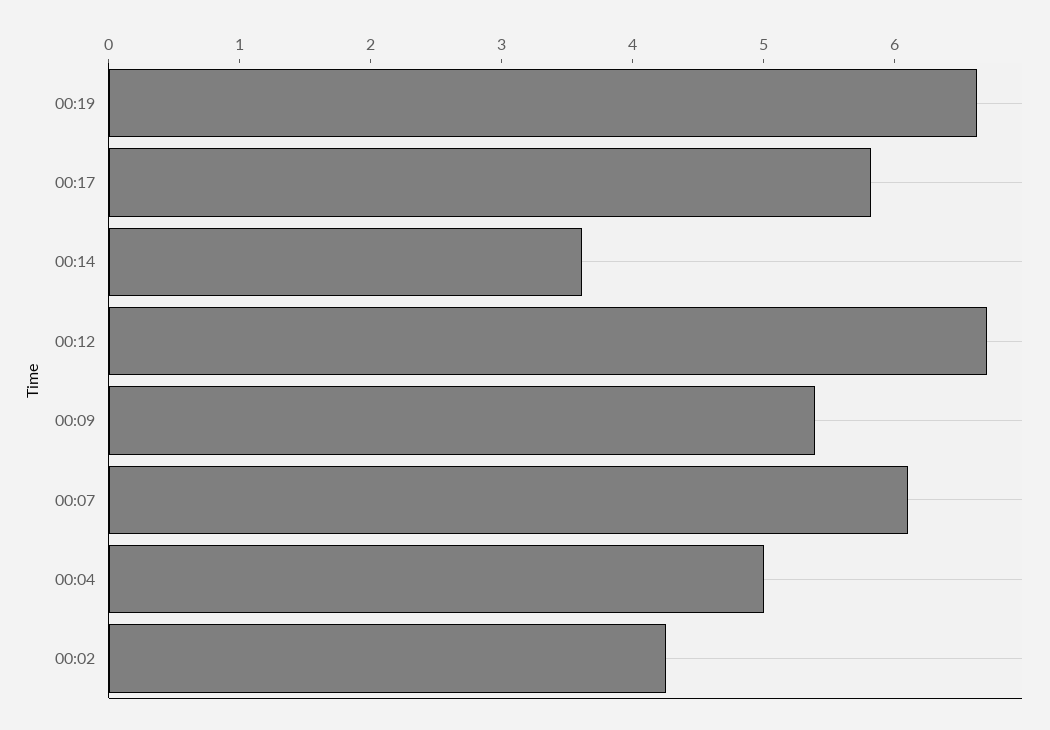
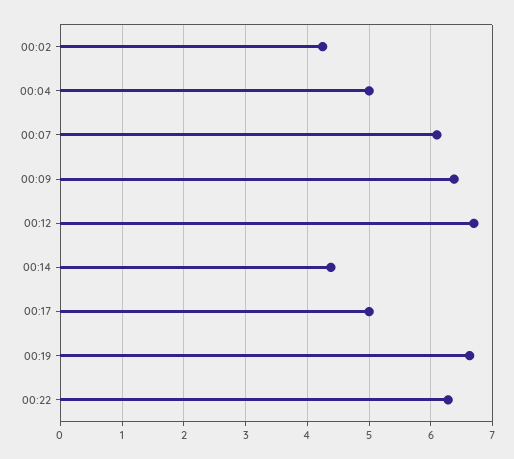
00:17: 5.8 -> 5
00:14: 3.6 -> 4.4
00:09: 5.4 -> 6.4
00:22: none -> 6.3

